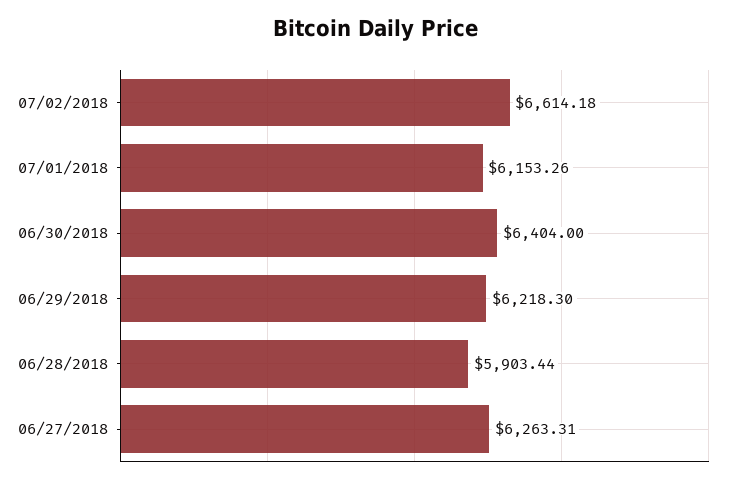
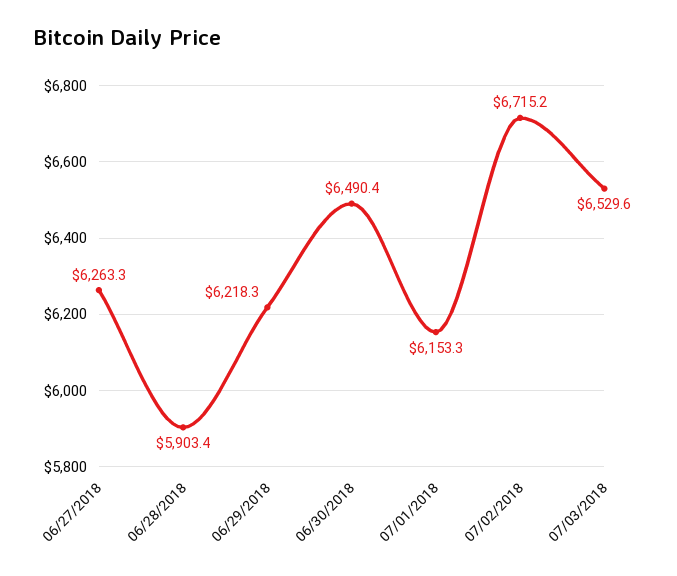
07/02/2018: 6614.18 -> 6715.2
06/30/2018: 6404 -> 6490.4
07/03/2018: none -> 6529.6

